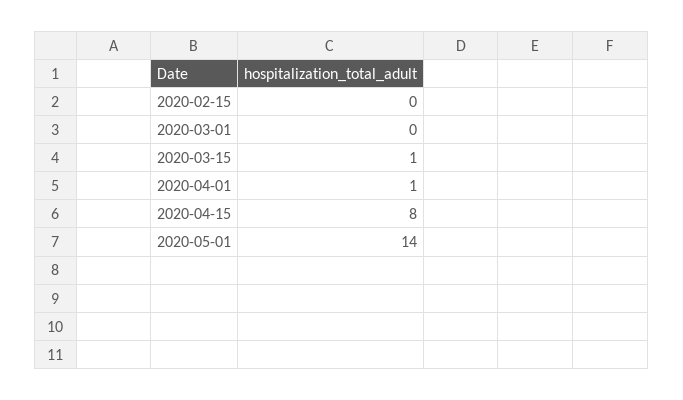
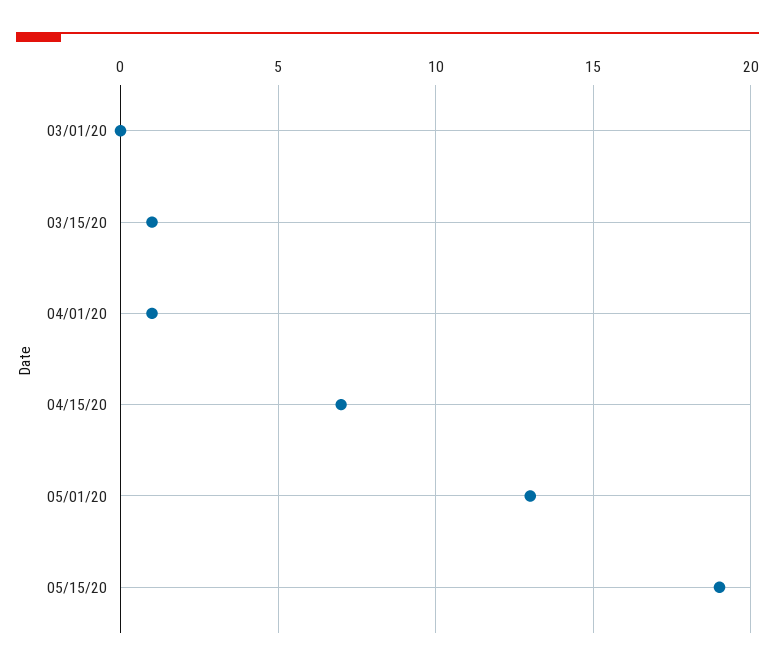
2020-02-15: 0 -> none
2020-04-15: 8 -> 7
2020-05-01: 14 -> 13
05/15/20: none -> 19

